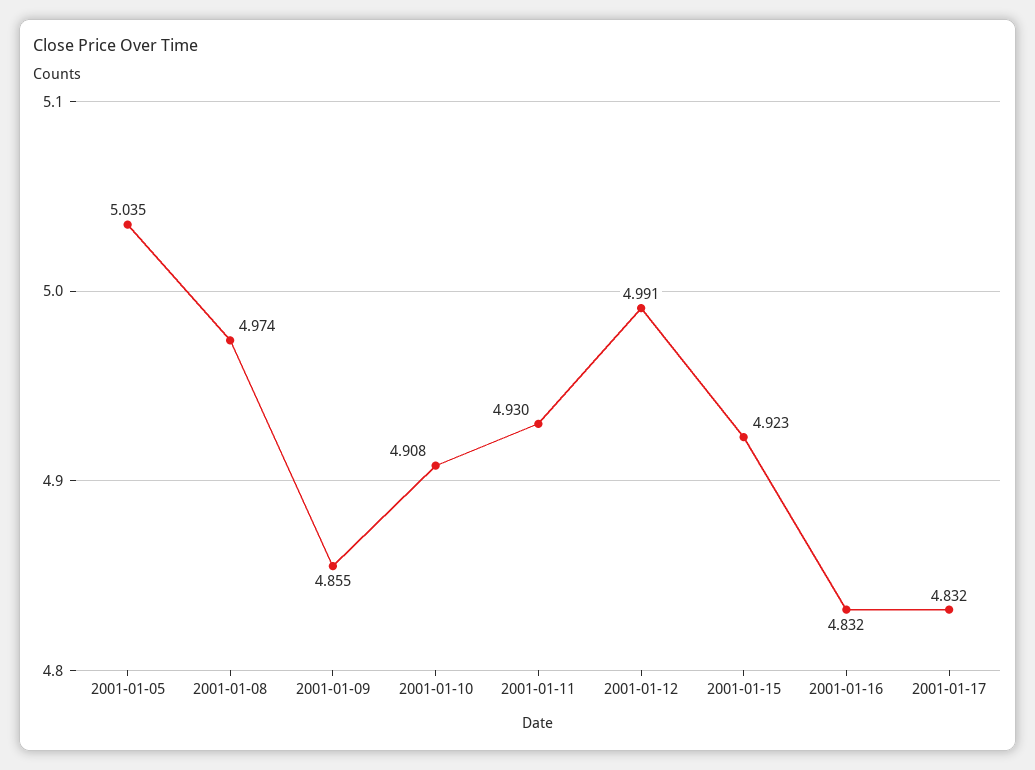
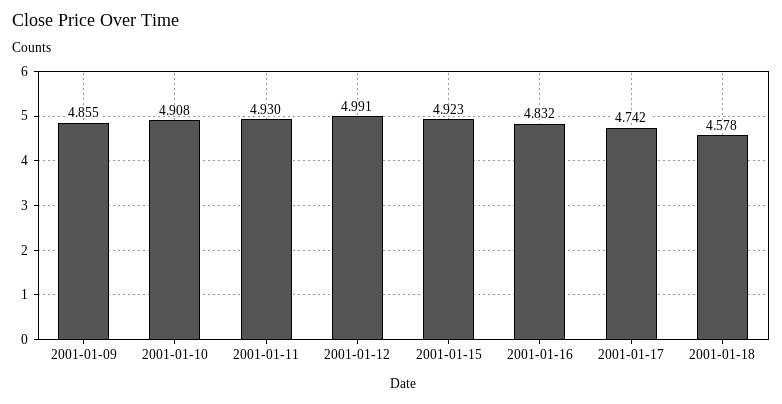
2001-01-05: 5.035 -> none
2001-01-08: 4.974 -> none
2001-01-17: 4.832 -> 4.742
2001-01-18: none -> 4.578

